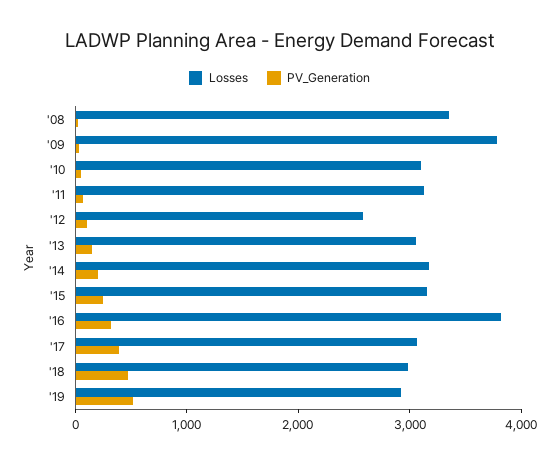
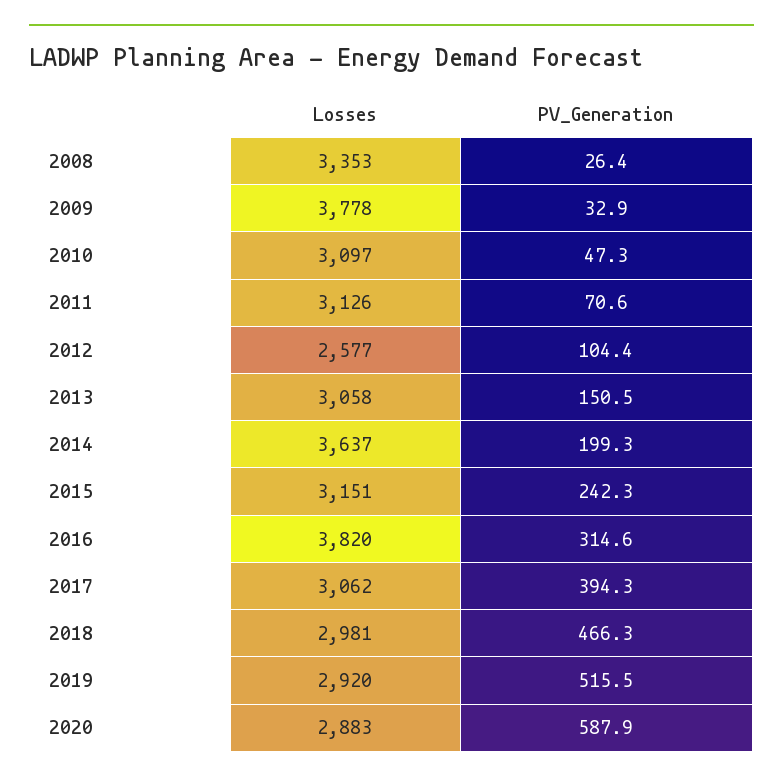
Losses, '14: 3200 -> 3637
Losses, 2020: none -> 2883
PV_Generation, 2020: none -> 587.9

